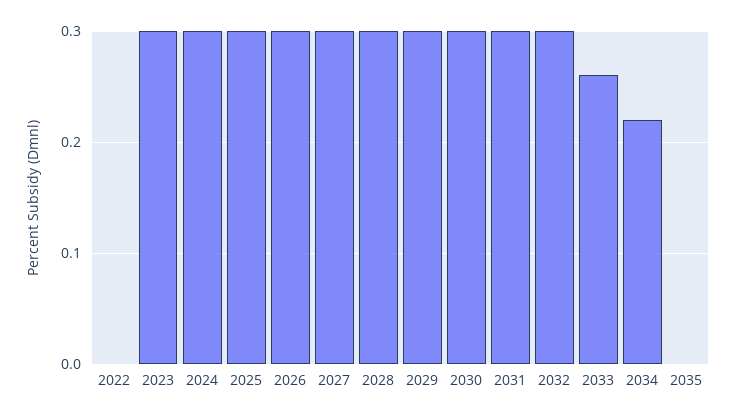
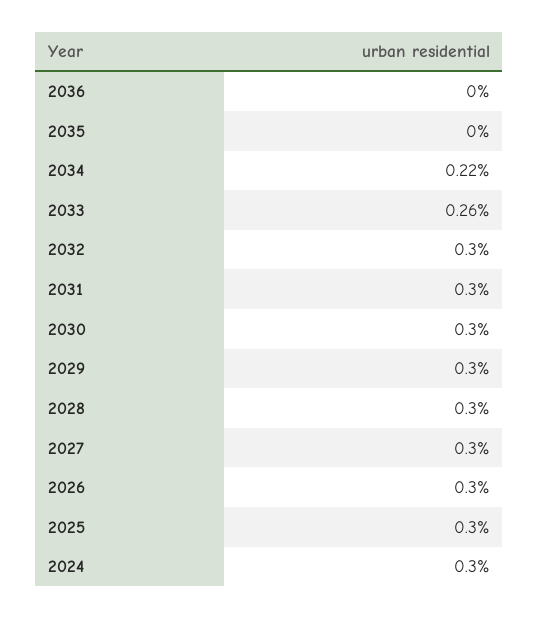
2022: 0 -> none
2023: 0.3 -> none
2036: none -> 0

